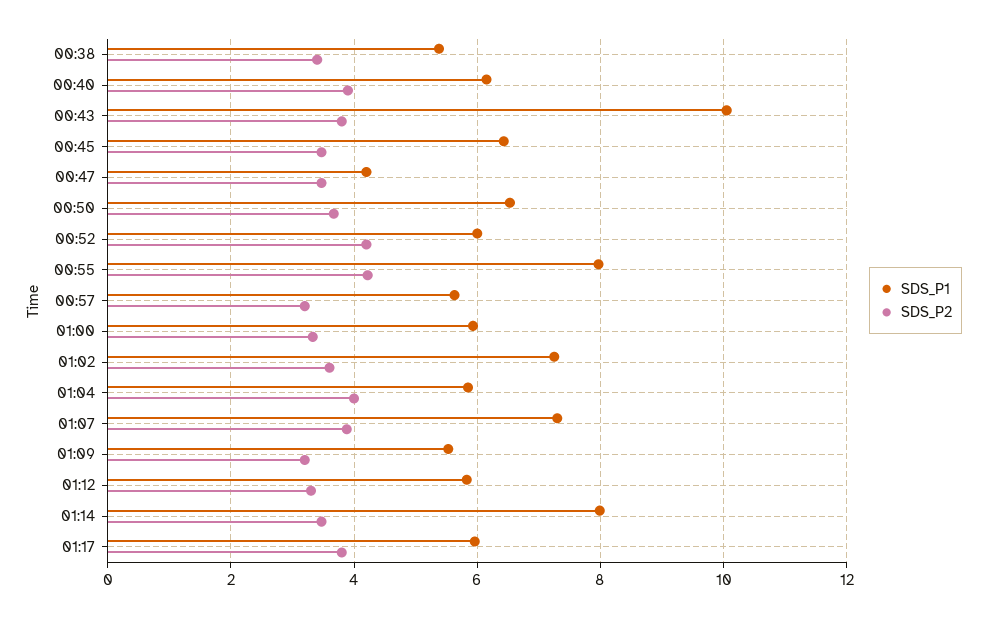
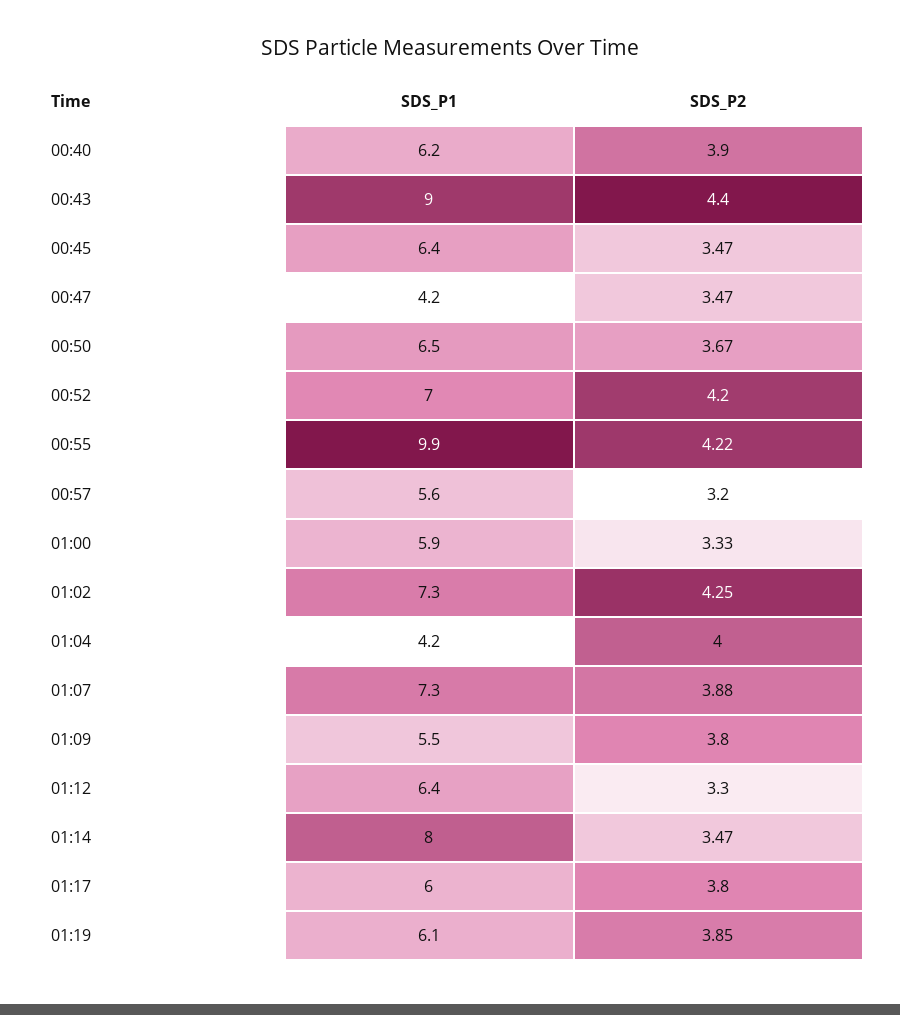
SDS_P1, 00:38: 5.4 -> none
SDS_P2, 00:38: 3.4 -> none
SDS_P1, 00:43: 10 -> 9
SDS_P2, 00:43: 3.8 -> 4.4
SDS_P1, 00:52: 6 -> 7
SDS_P1, 00:55: 8 -> 9.9
SDS_P2, 01:02: 3.6 -> 4.25
SDS_P1, 01:04: 5.8 -> 4.2
SDS_P2, 01:09: 3.2 -> 3.8
SDS_P1, 01:12: 5.8 -> 6.4
SDS_P1, 01:19: none -> 6.1
SDS_P2, 01:19: none -> 3.85

